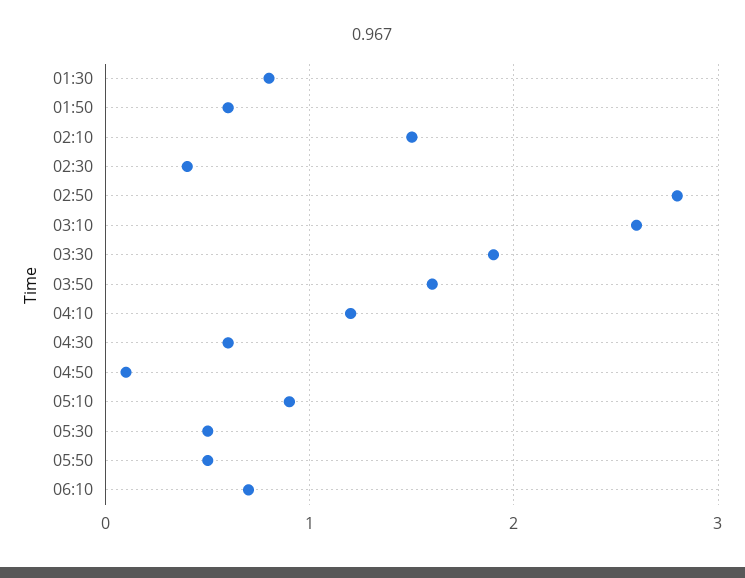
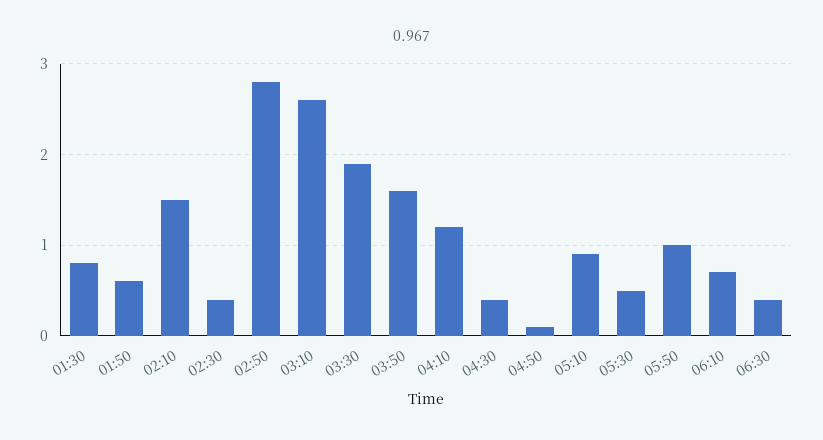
04:30: 0.6 -> 0.4
05:50: 0.5 -> 1
06:30: none -> 0.4

